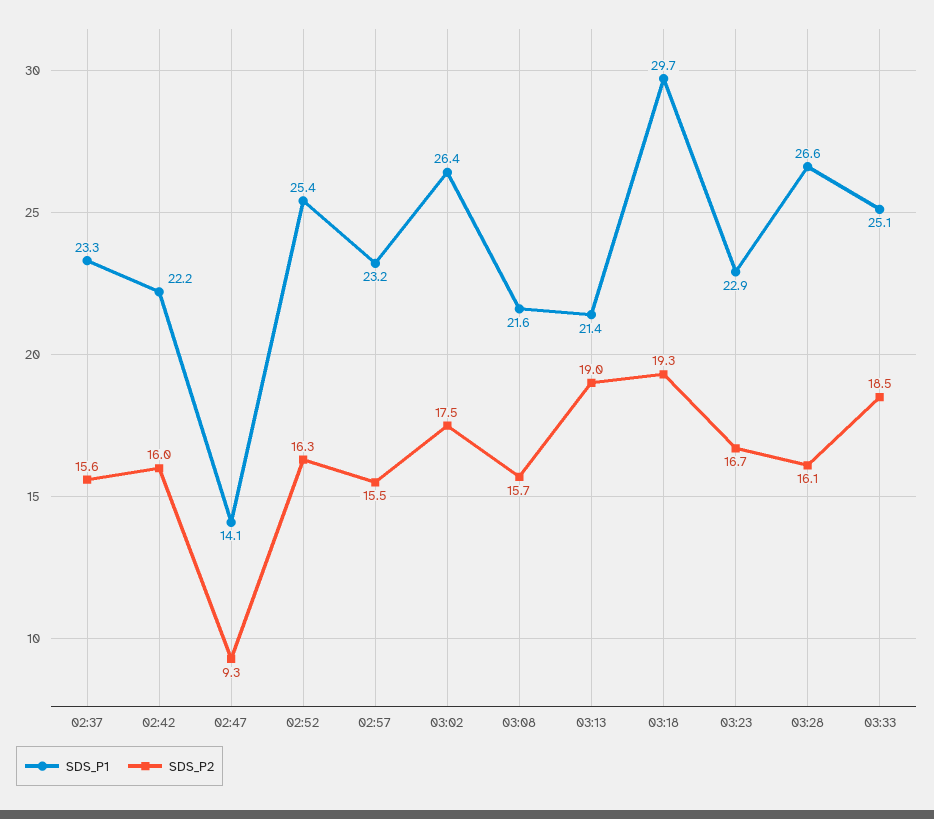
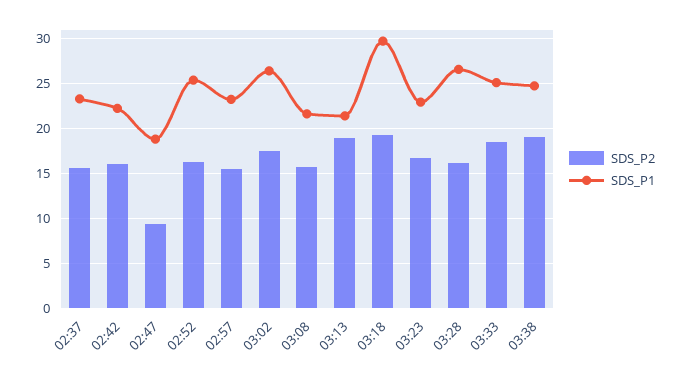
SDS_P1, 02:47: 14.1 -> 19
SDS_P2, 03:38: none -> 19
SDS_P1, 03:38: none -> 25

